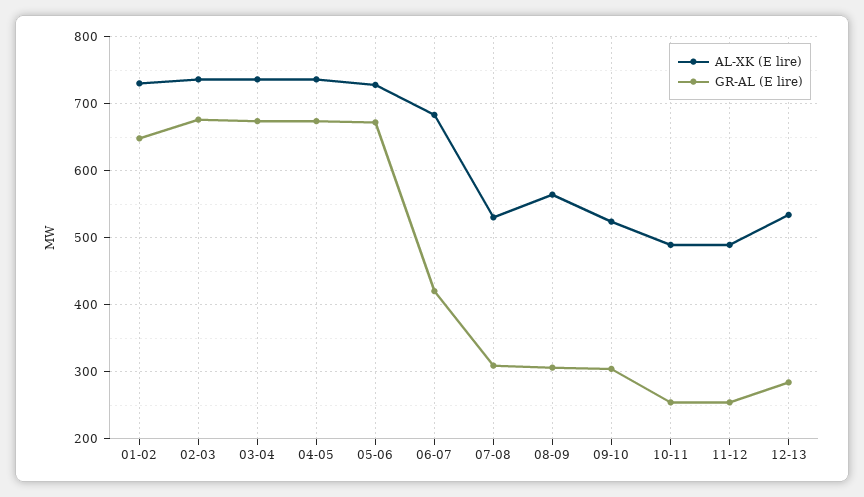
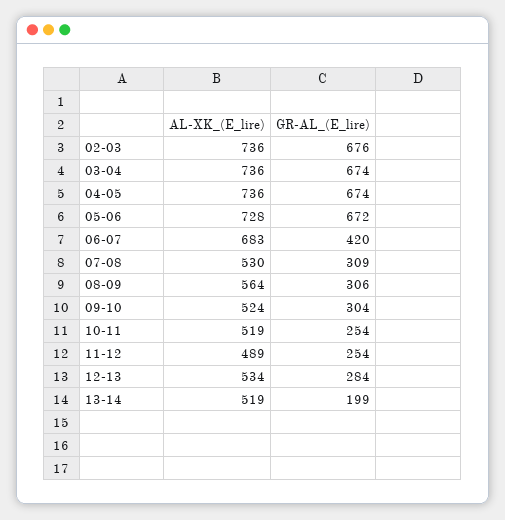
AL-XK (E lire), 01-02: 730 -> none
GR-AL (E lire), 01-02: 650 -> none
AL-XK (E lire), 10-11: 490 -> 519
AL-XK (E lire), 13-14: none -> 519
GR-AL (E lire), 13-14: none -> 199

